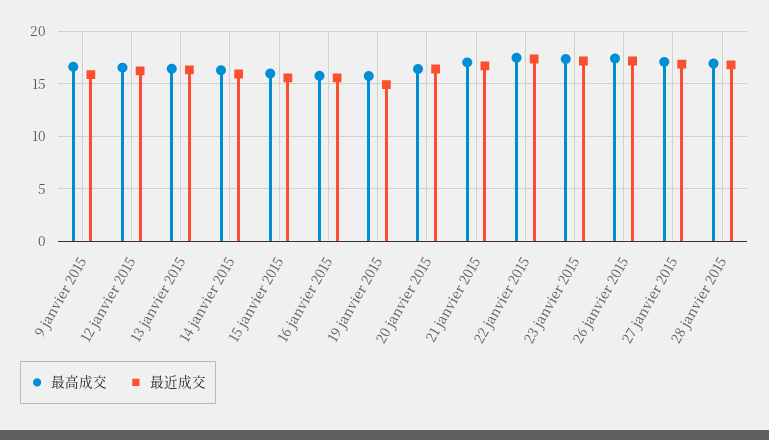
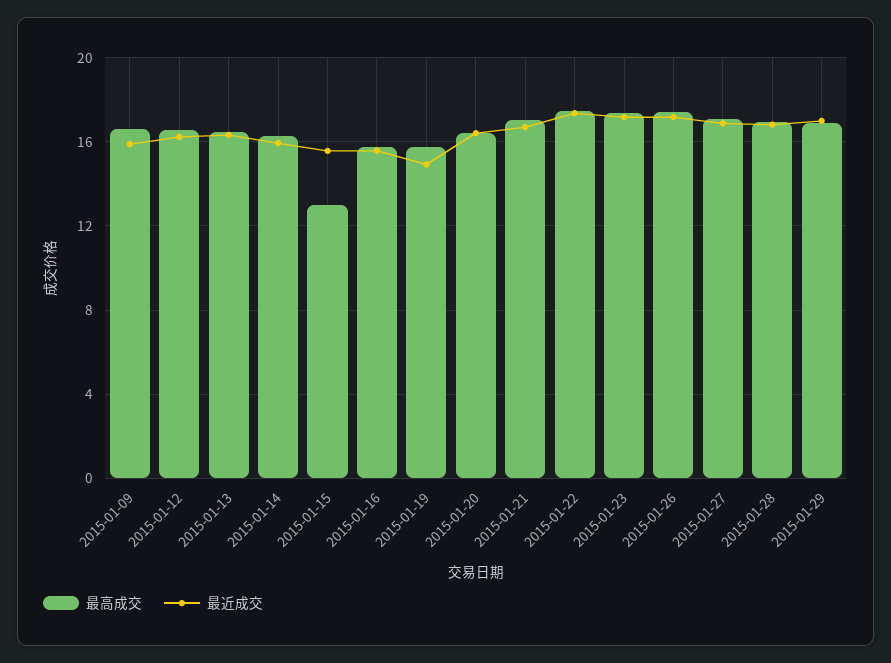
最高成交, 15 janvier 2015: 16 -> 13
最高成交, 2015-01-29: none -> 17
最近成交, 2015-01-29: none -> 17

